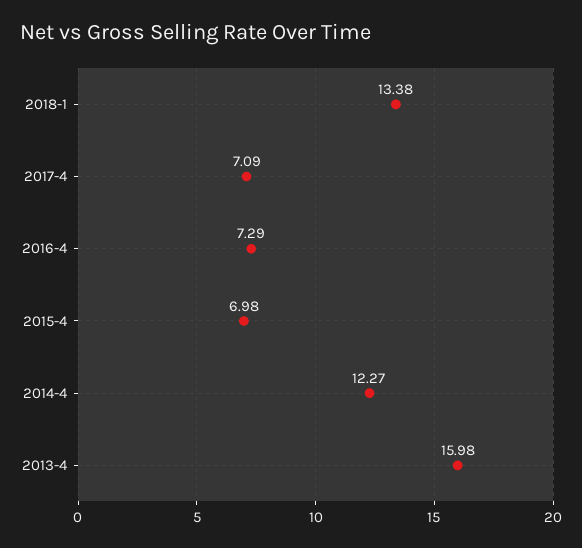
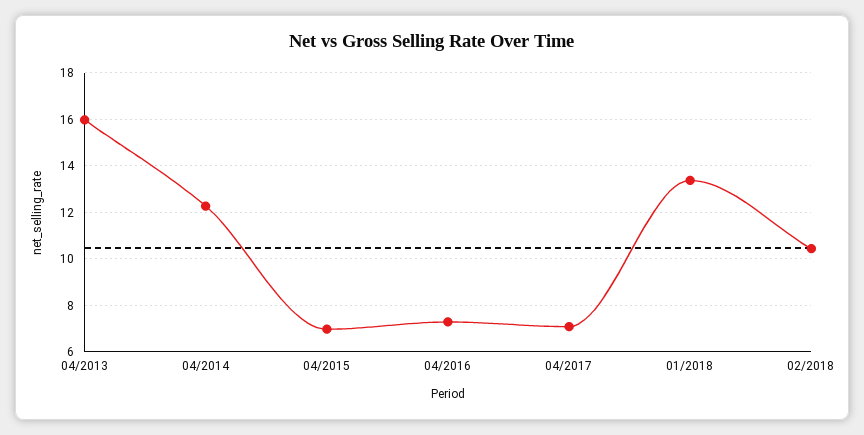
02/2018: none -> 10.5

